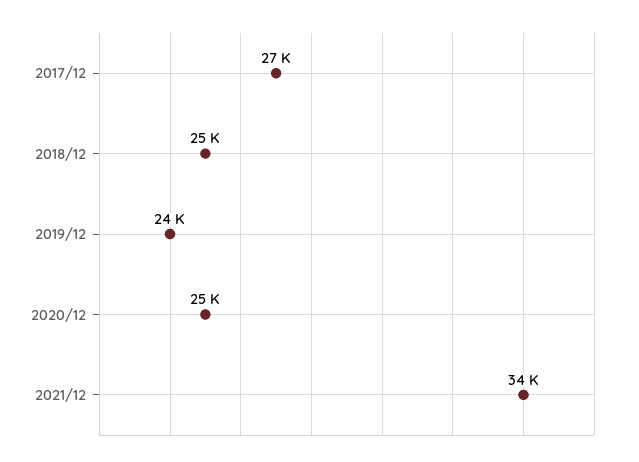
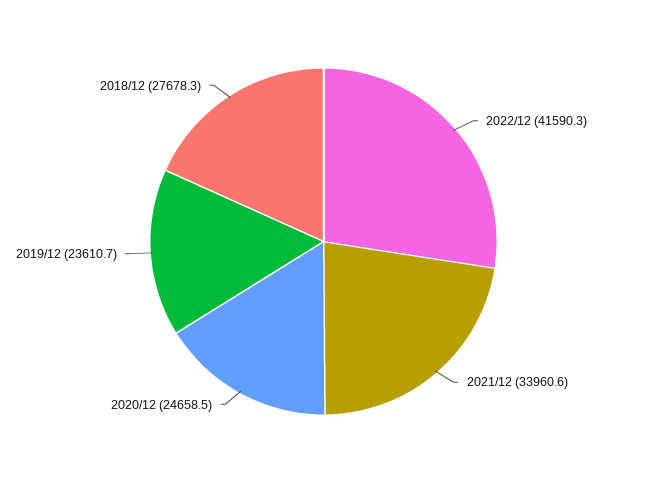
2017/12: 27000 -> none
2018/12: 25000 -> 27678.3
2022/12: none -> 41590.3

